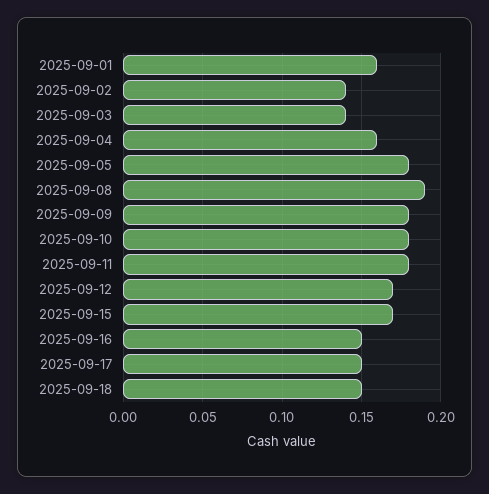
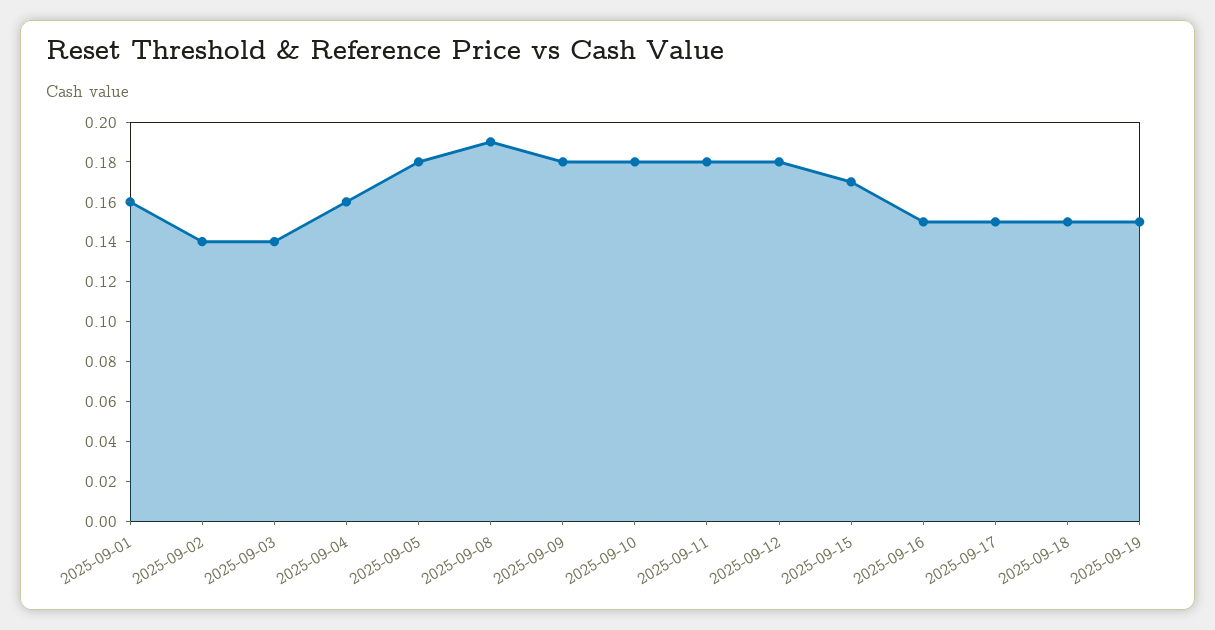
2025-09-12: 0.17 -> 0.18
2025-09-19: none -> 0.15

